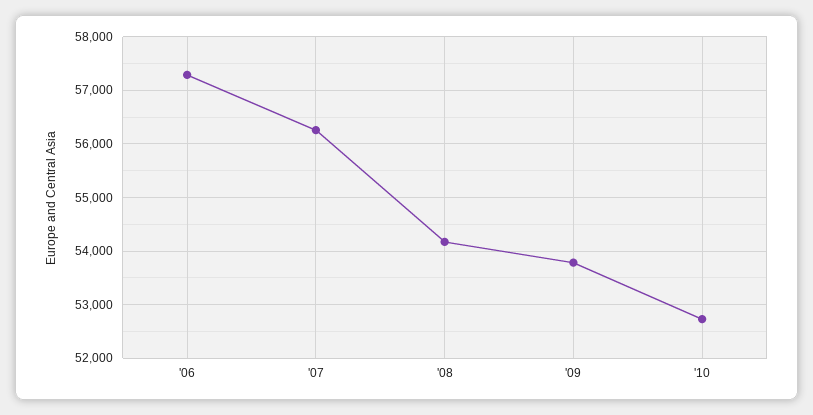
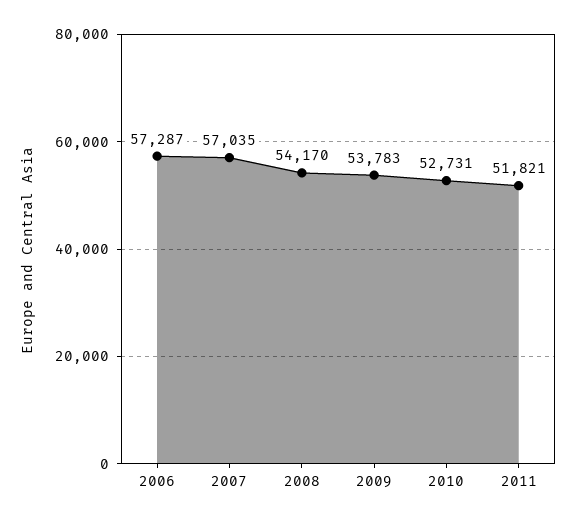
'07: 56200 -> 57035
2011: none -> 51821

